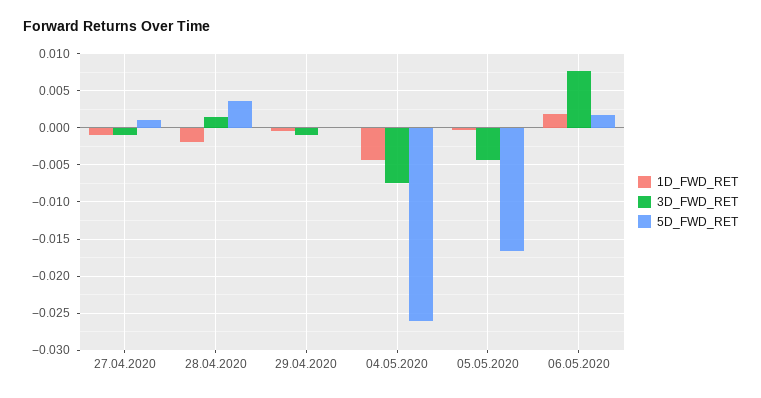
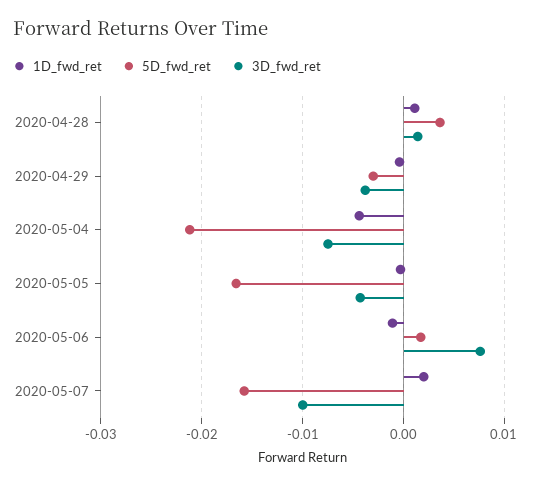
1D_FWD_RET, 27.04.2020: -0.001 -> none
3D_FWD_RET, 27.04.2020: -0.001 -> none
5D_FWD_RET, 27.04.2020: 0.001 -> none
1D_FWD_RET, 28.04.2020: -0.002 -> 0.001
3D_FWD_RET, 29.04.2020: -0.001 -> -0.004
5D_FWD_RET, 29.04.2020: 0 -> -0.003
5D_FWD_RET, 04.05.2020: -0.026 -> -0.021
1D_FWD_RET, 06.05.2020: 0.002 -> -0.001
1D_FWD_RET, 2020-05-07: none -> 0.002
5D_FWD_RET, 2020-05-07: none -> -0.016
3D_FWD_RET, 2020-05-07: none -> -0.01

